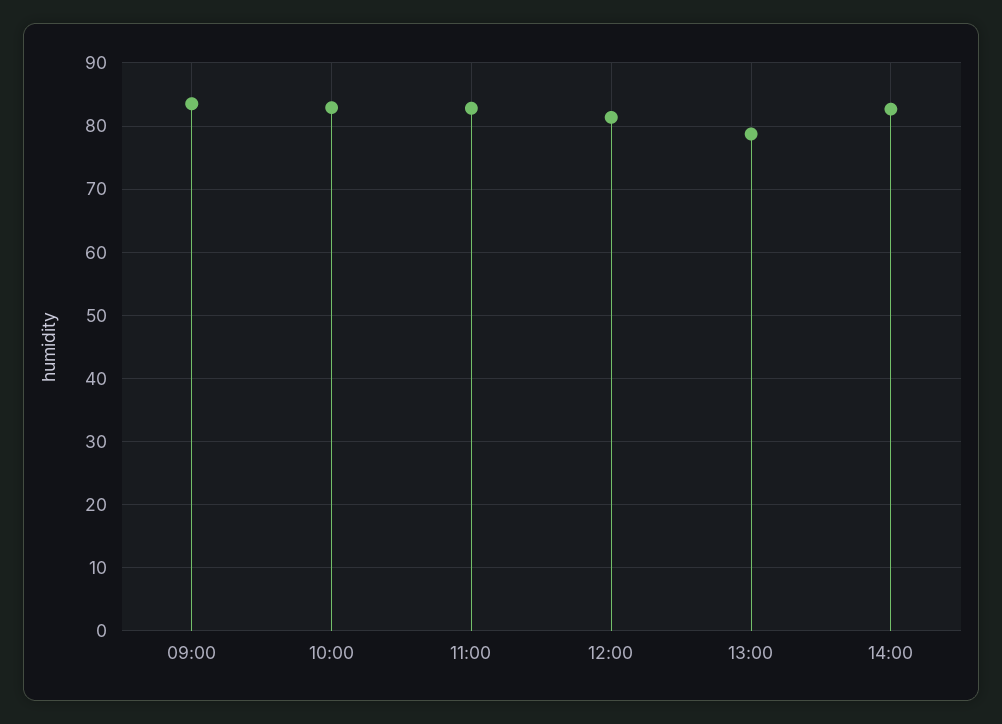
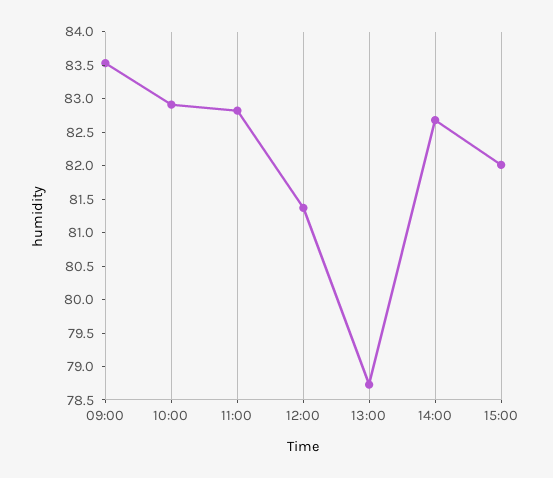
15:00: none -> 82

